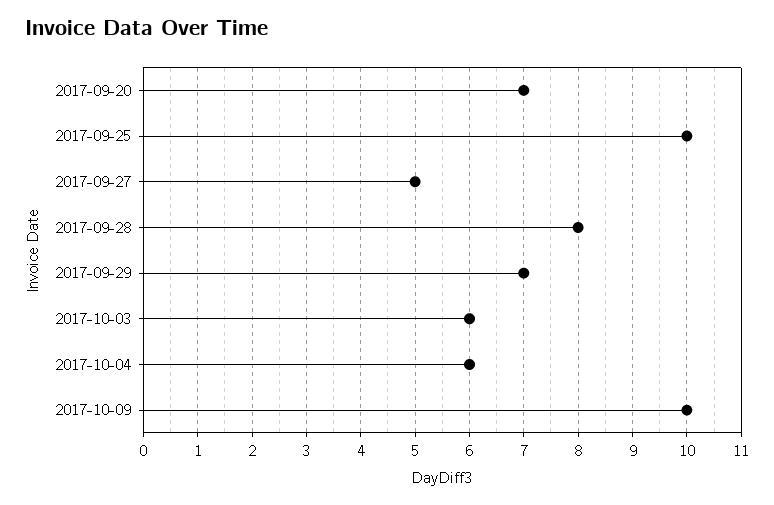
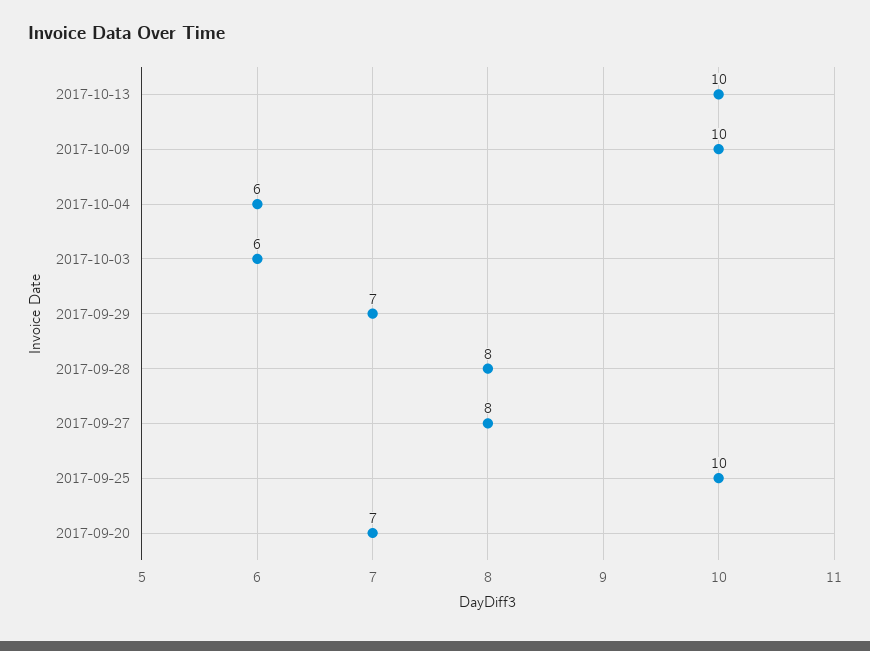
2017-09-27: 5 -> 8
2017-10-13: none -> 10

